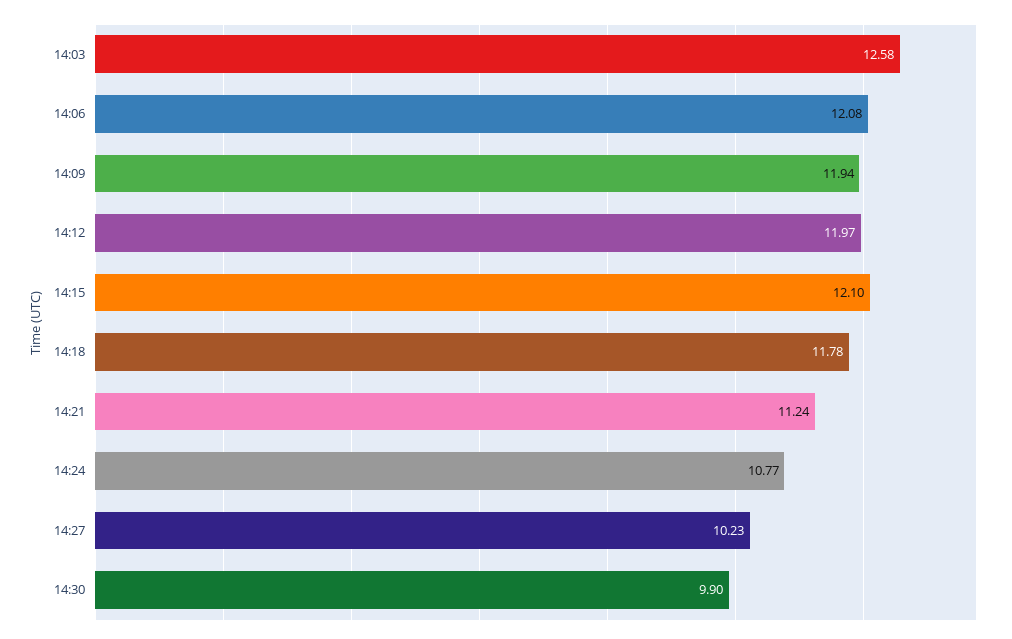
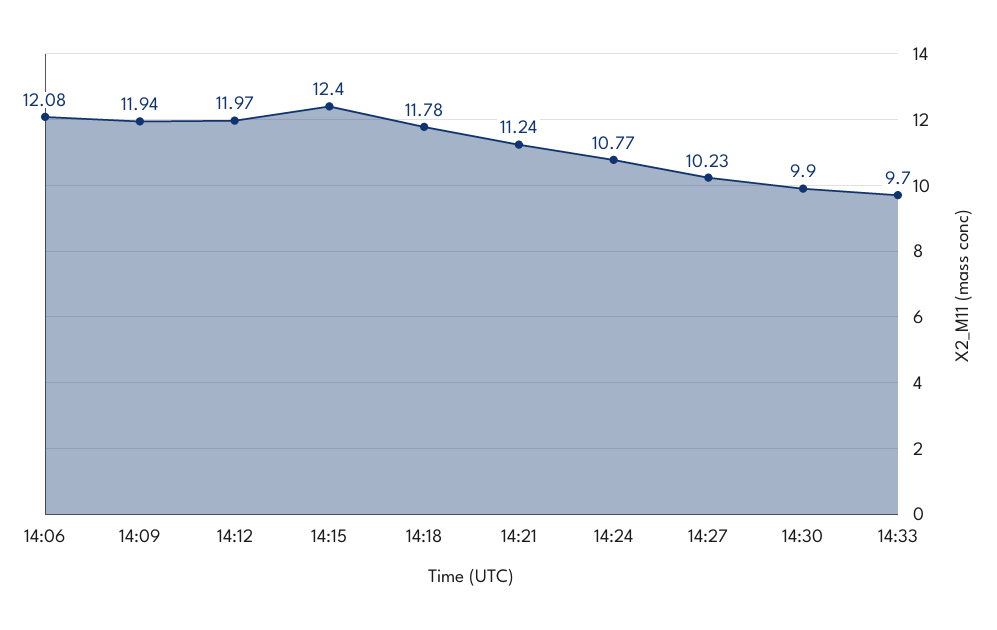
14:03: 12.58 -> none
14:15: 12.1 -> 12.4
14:33: none -> 9.7

